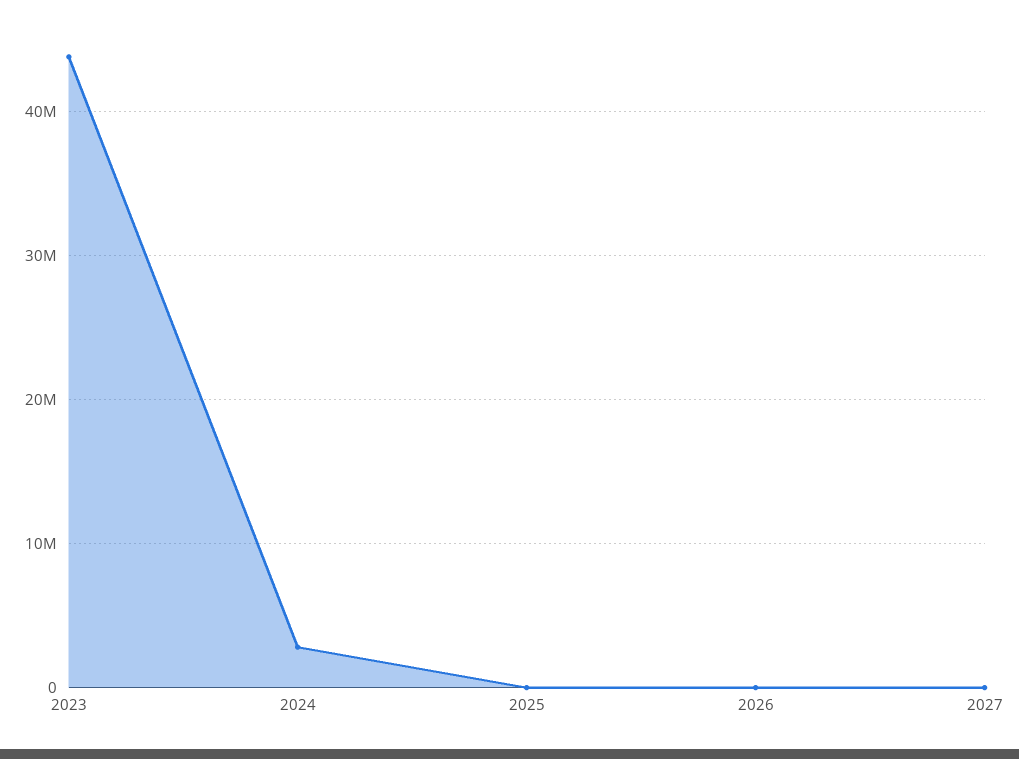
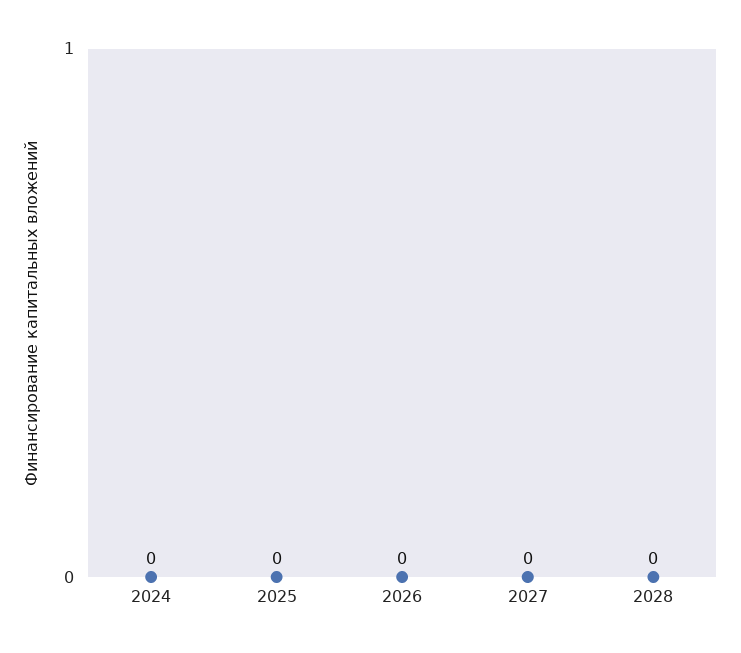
2023: 44000000 -> none
2024: 3000000 -> 0
2028: none -> 0

